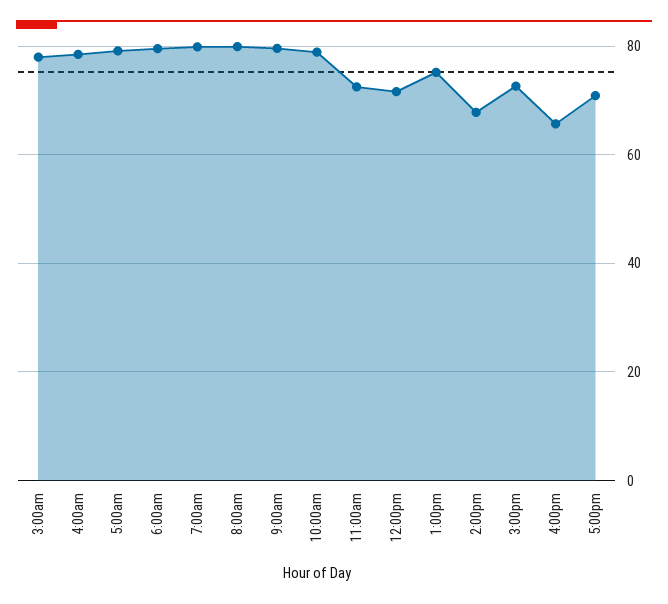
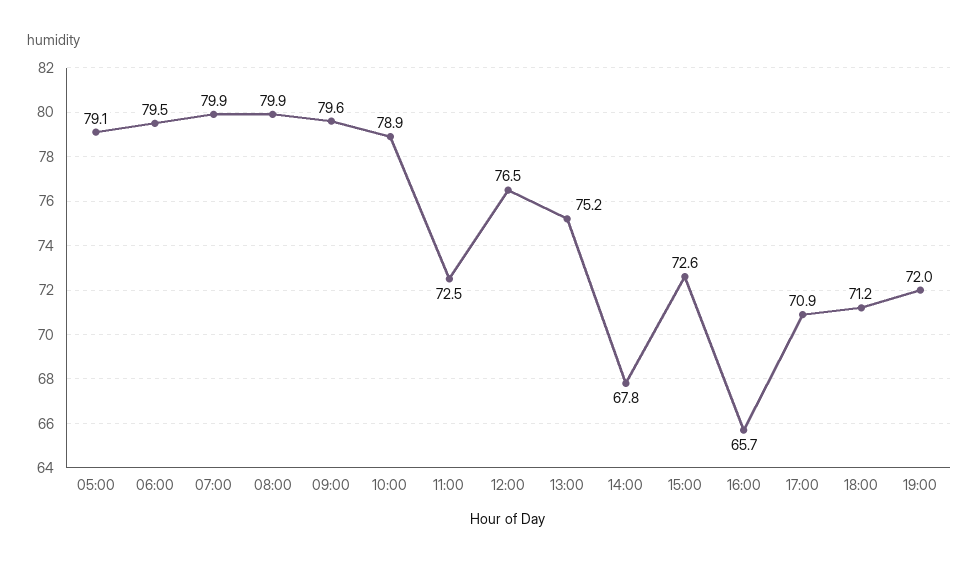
3:00am: 78 -> none
4:00am: 78 -> none
12:00pm: 72 -> 76.5
18:00: none -> 71.2
19:00: none -> 72

